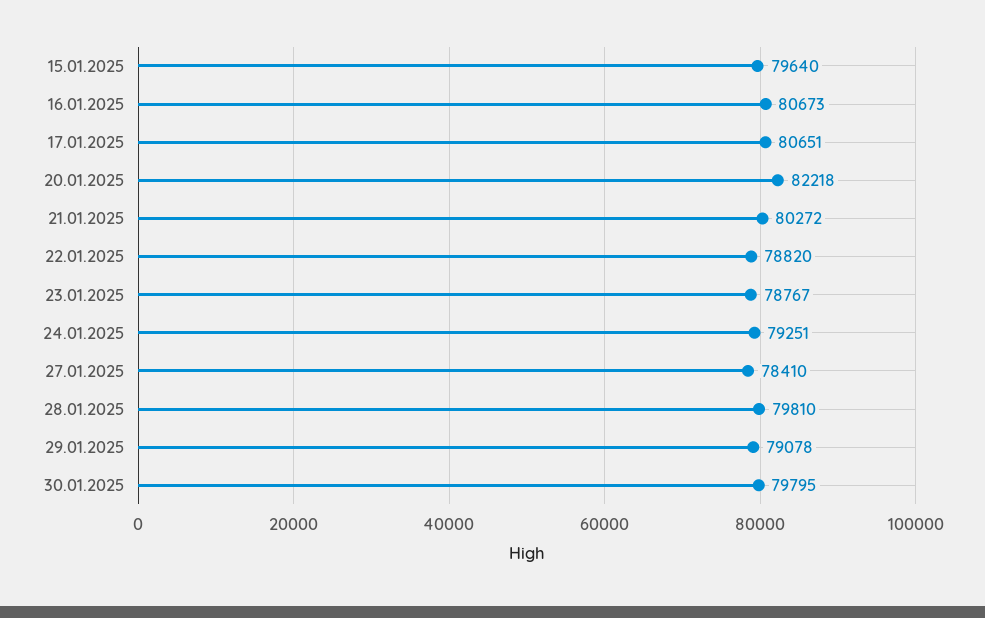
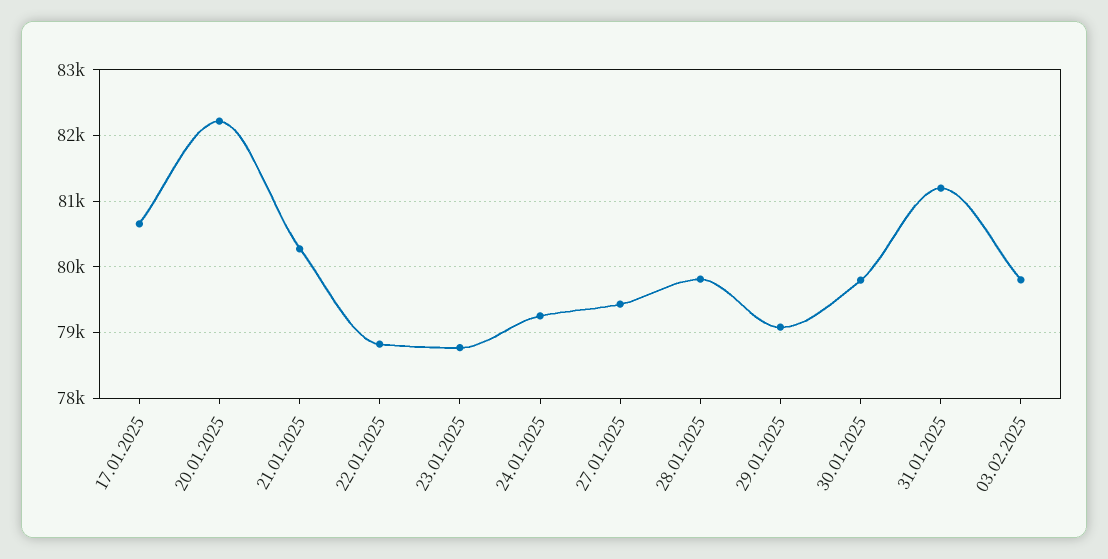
15.01.2025: 79640 -> none
16.01.2025: 80673 -> none
27.01.2025: 78410 -> 79400
31.01.2025: none -> 81200
03.02.2025: none -> 79800

